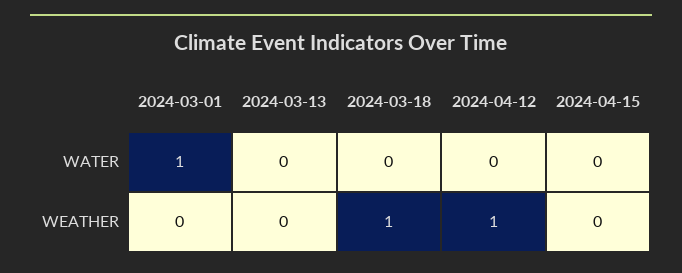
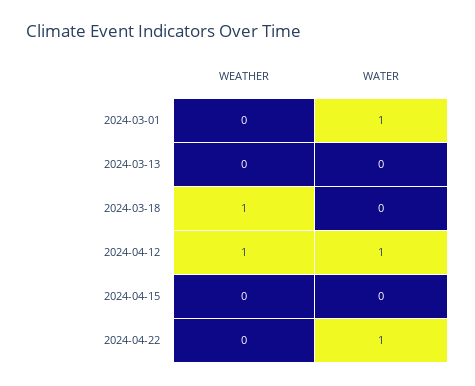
2024-04-12, WATER: 0 -> 1
2024-04-22, WEATHER: none -> 0
2024-04-22, WATER: none -> 1

